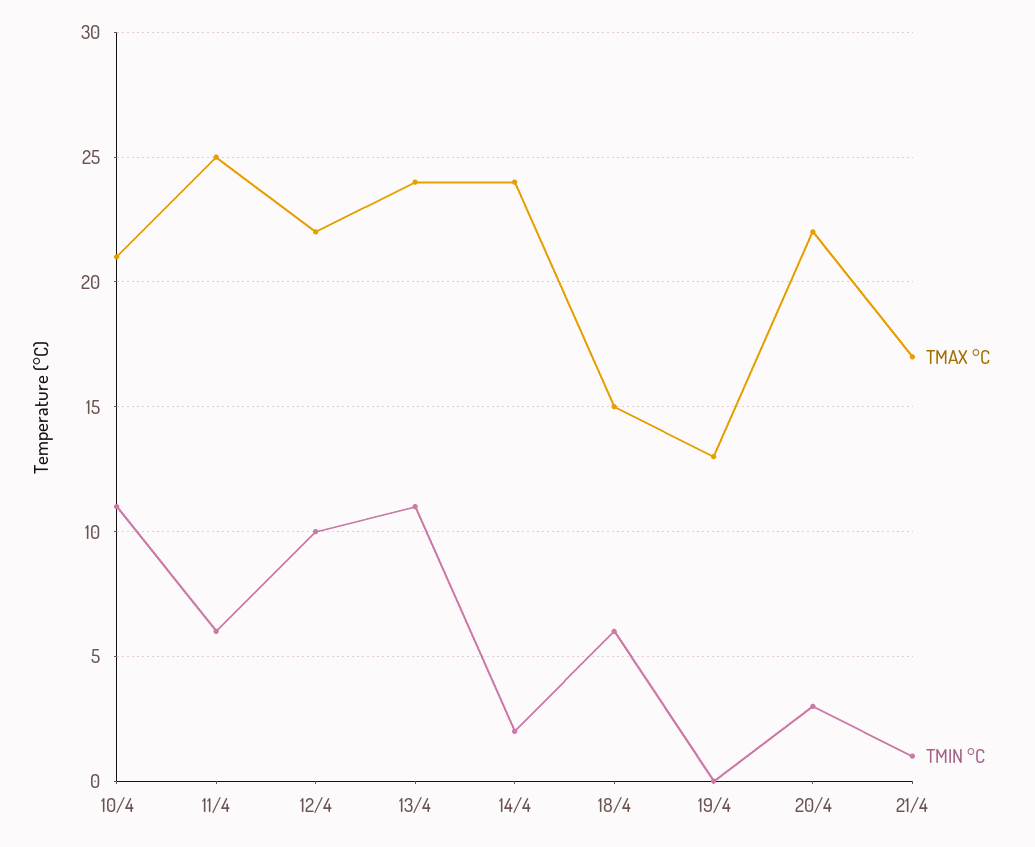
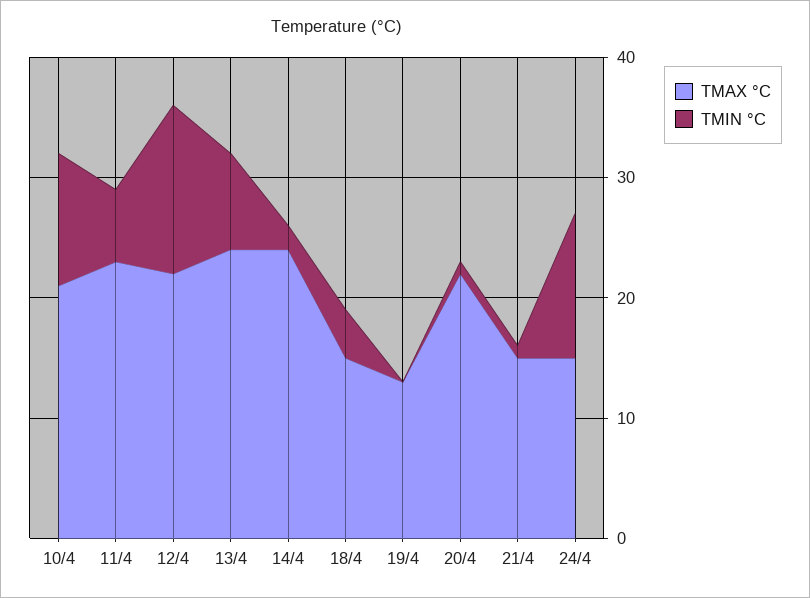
TMAX °C, 11/4: 25 -> 23
TMIN °C, 12/4: 10 -> 14
TMIN °C, 13/4: 11 -> 8
TMIN °C, 18/4: 6 -> 4
TMIN °C, 20/4: 3 -> 1
TMAX °C, 21/4: 17 -> 15
TMAX °C, 24/4: none -> 15
TMIN °C, 24/4: none -> 12

